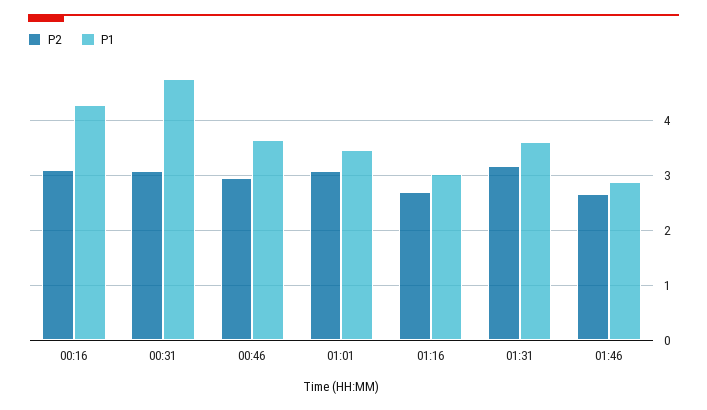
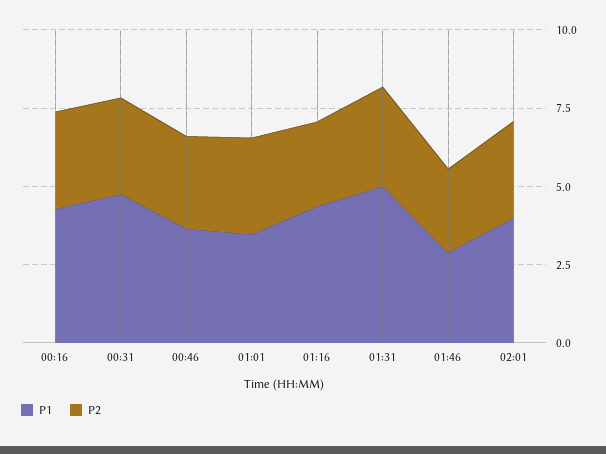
P1, 01:16: 3 -> 4.5
P1, 01:31: 3.6 -> 5
P1, 02:01: none -> 4
P2, 02:01: none -> 3

